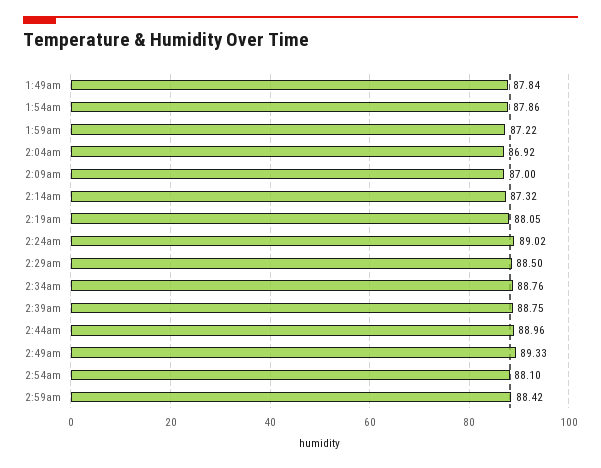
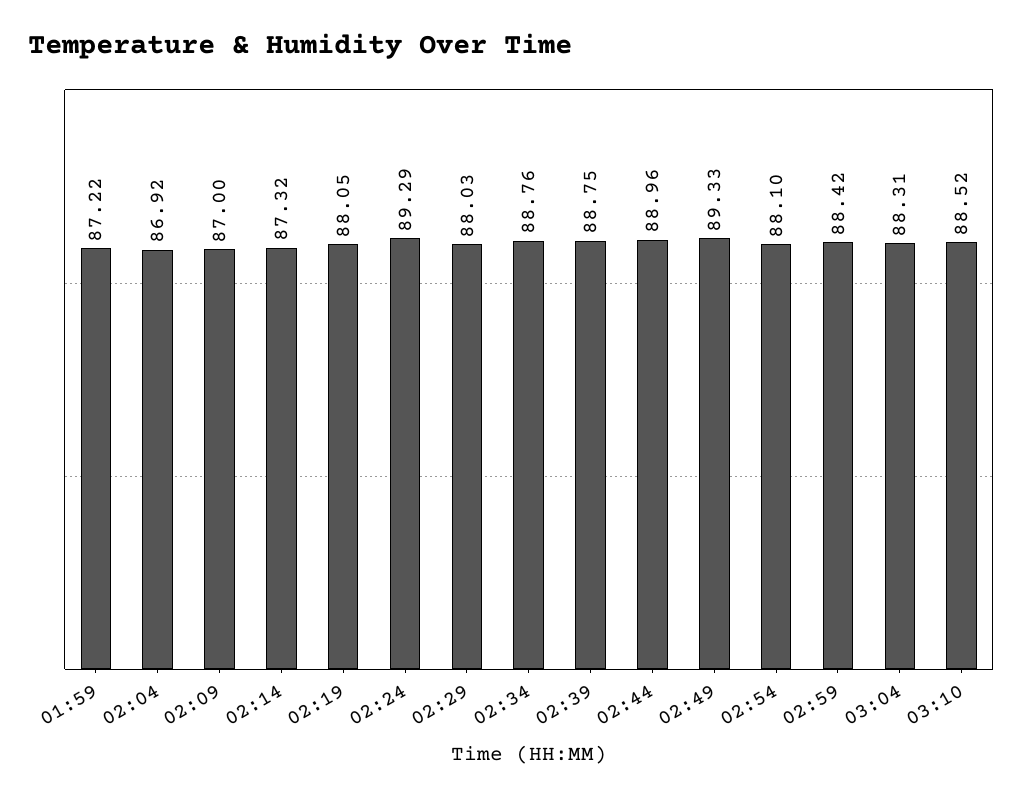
1:49am: 87.84 -> none
1:54am: 87.86 -> none
2:24am: 89.02 -> 89.29
2:29am: 88.5 -> 88.03
03:04: none -> 88.31
03:10: none -> 88.52

